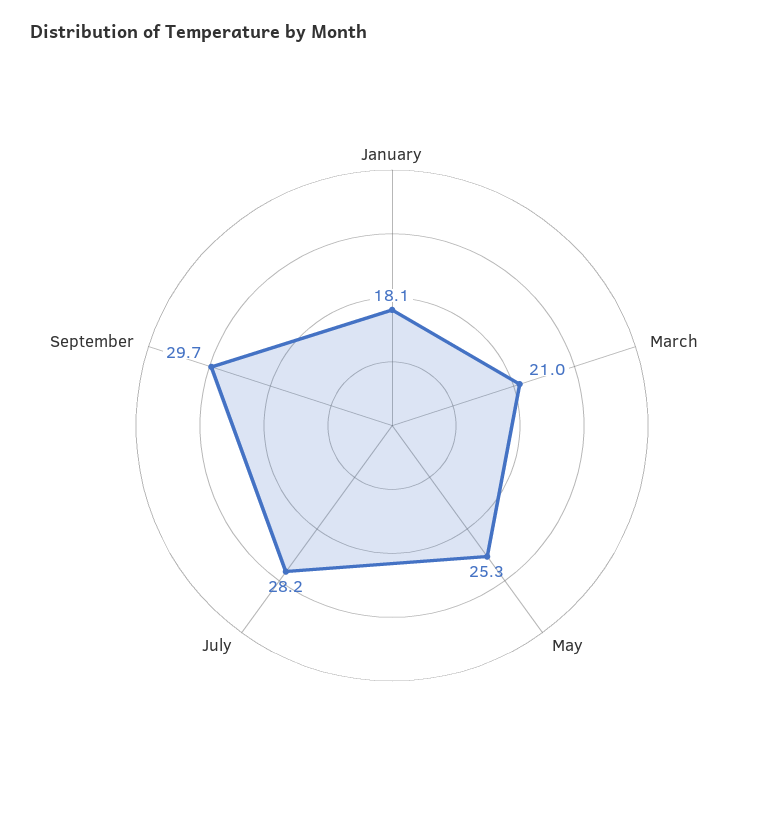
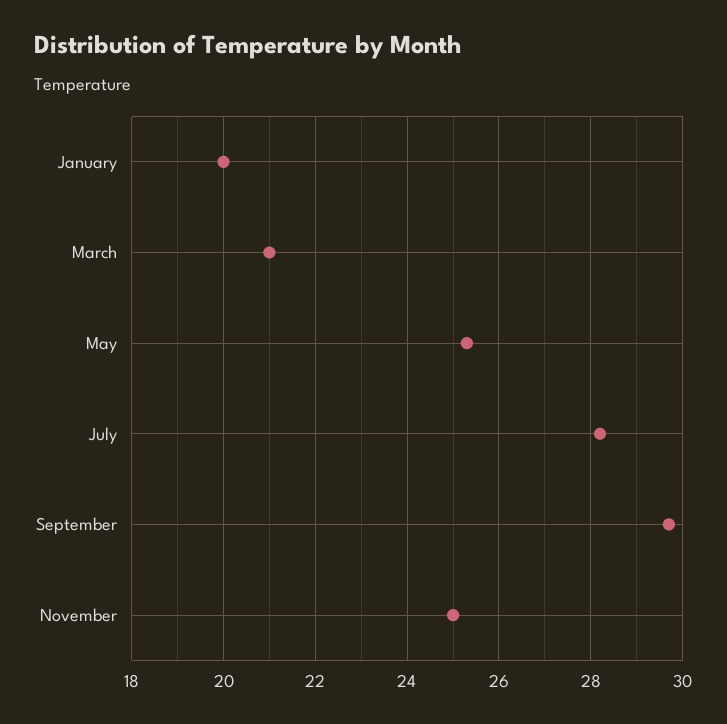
January: 18.1 -> 20
November: none -> 25

